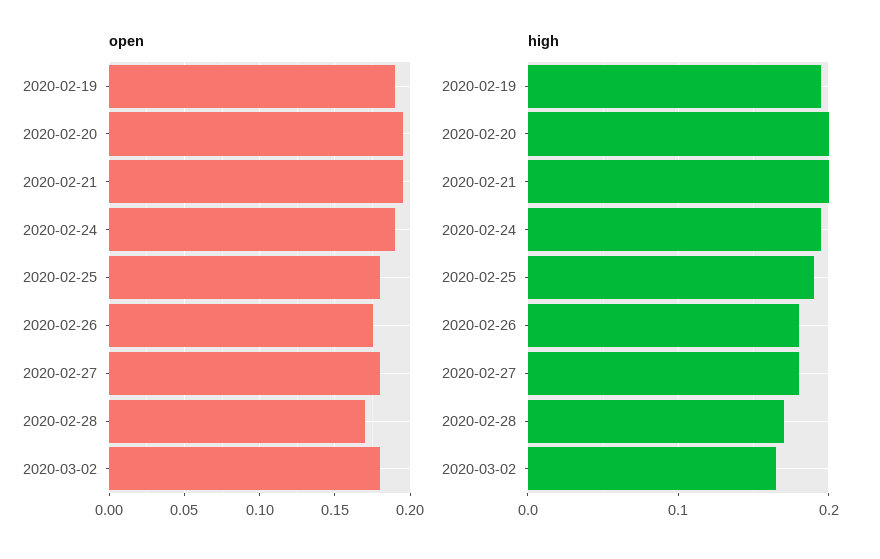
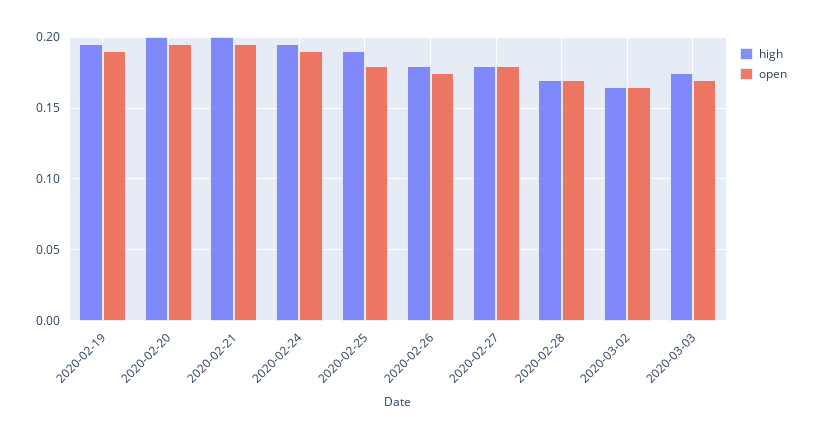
open, 2020-03-02: 0.18 -> 0.165
high, 2020-03-03: none -> 0.175
open, 2020-03-03: none -> 0.17

